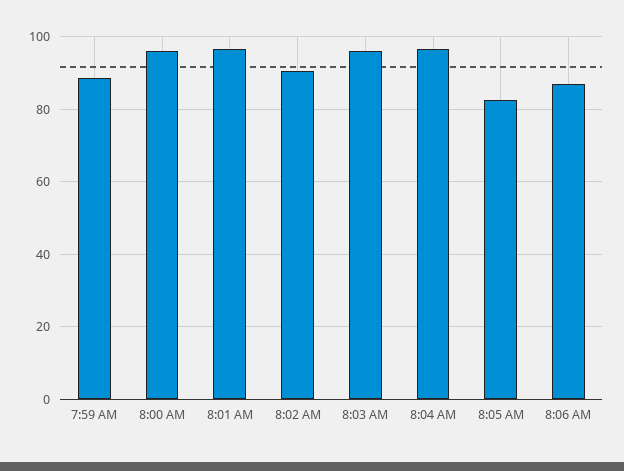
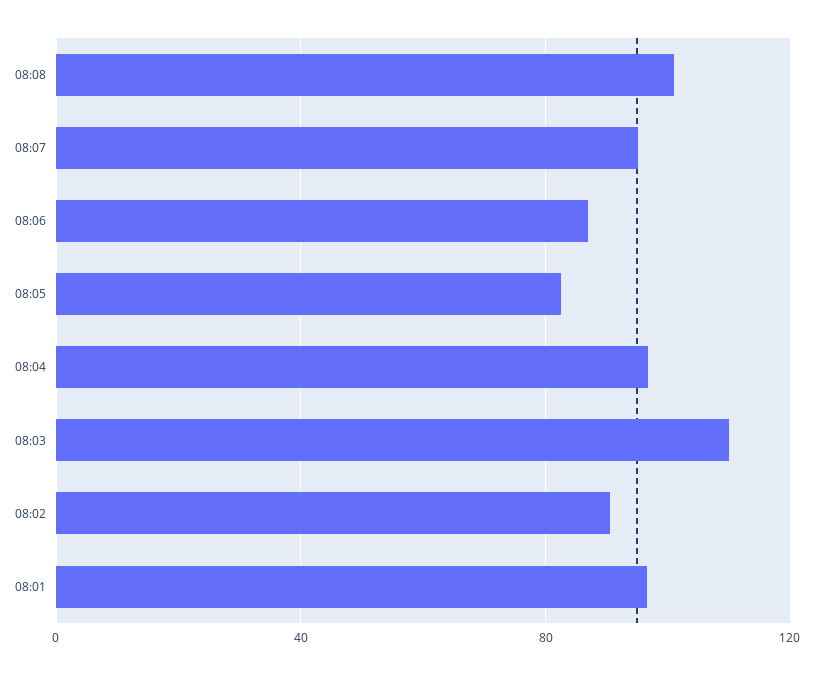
7:59 AM: 88 -> none
8:00 AM: 96 -> none
8:03 AM: 96 -> 110
08:08: none -> 100
08:07: none -> 95

